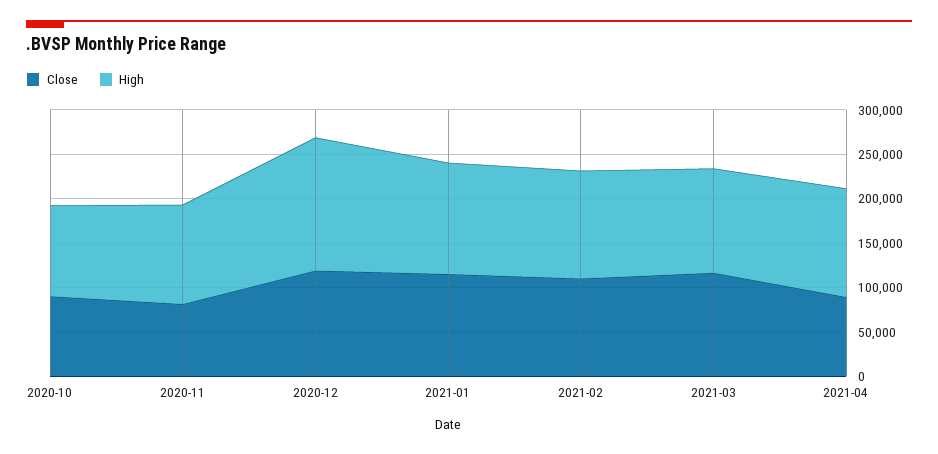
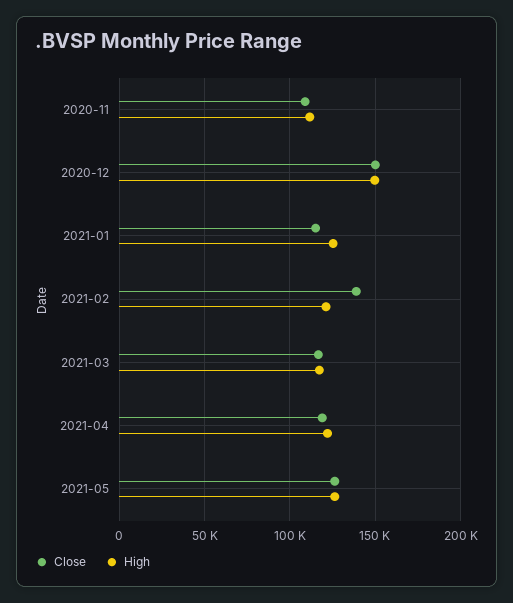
Close, 2020-10: 90000 -> none
High, 2020-10: 100000 -> none
Close, 2020-11: 80000 -> 110000
Close, 2020-12: 120000 -> 150000
Close, 2021-02: 110000 -> 140000
Close, 2021-04: 90000 -> 120000
Close, 2021-05: none -> 125000
High, 2021-05: none -> 125000

